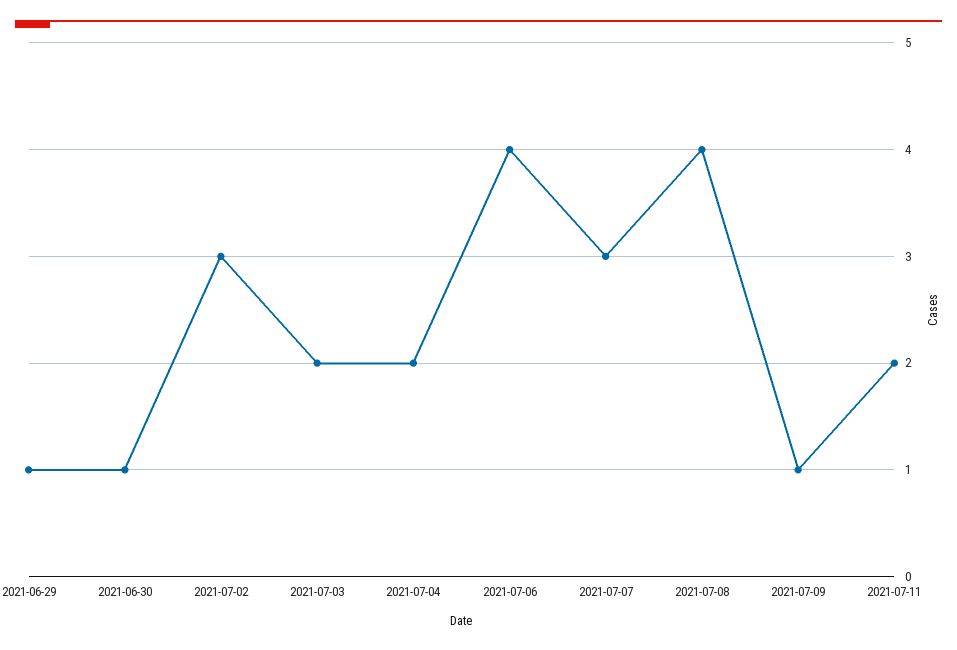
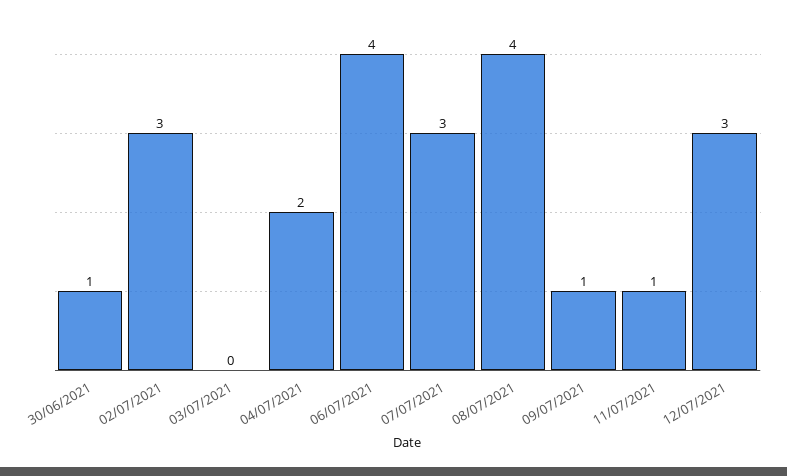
2021-06-29: 1 -> none
2021-07-03: 2 -> 0
2021-07-11: 2 -> 1
12/07/2021: none -> 3

